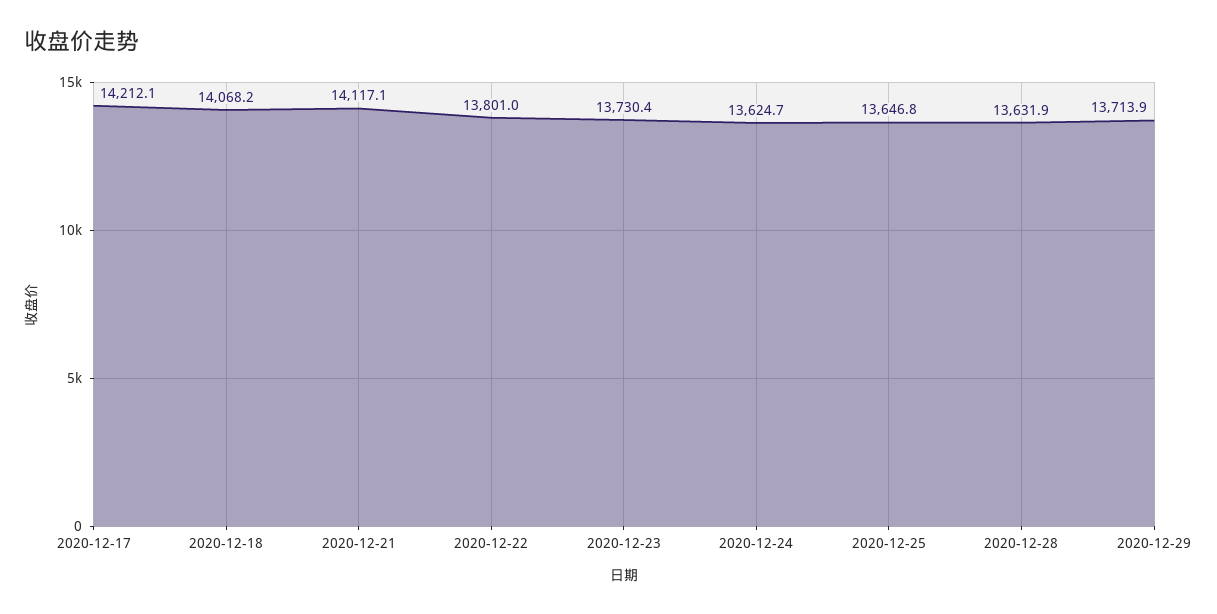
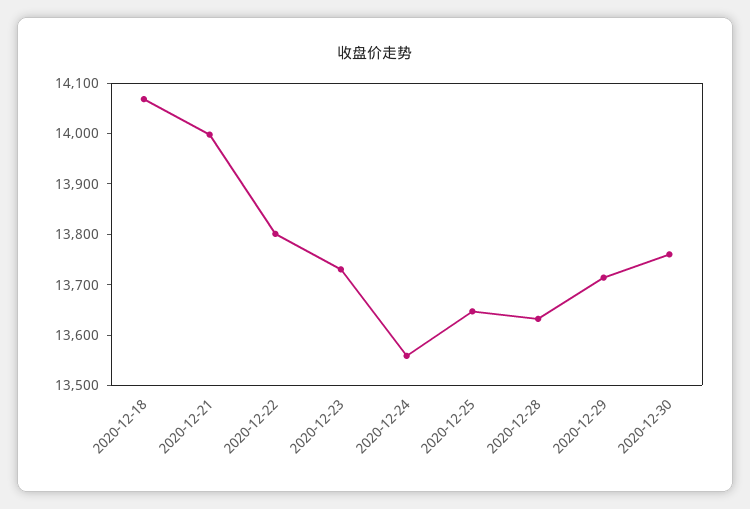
2020-12-17: 14212.1 -> none
2020-12-21: 14117.1 -> 14000
2020-12-24: 13624.7 -> 13560
2020-12-30: none -> 13760

